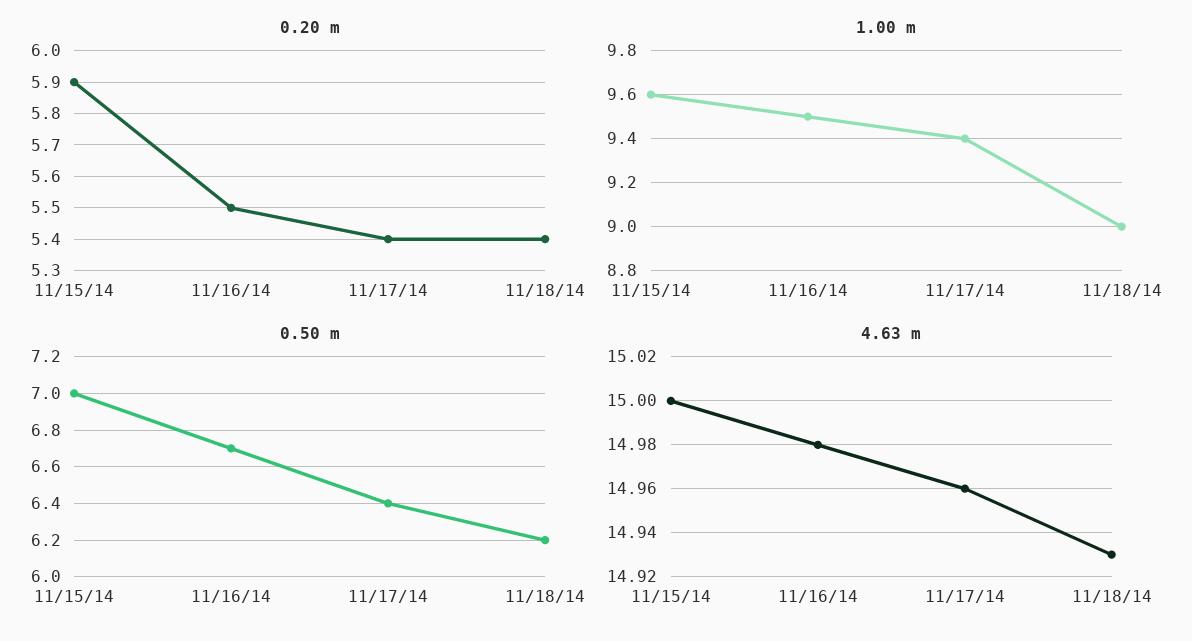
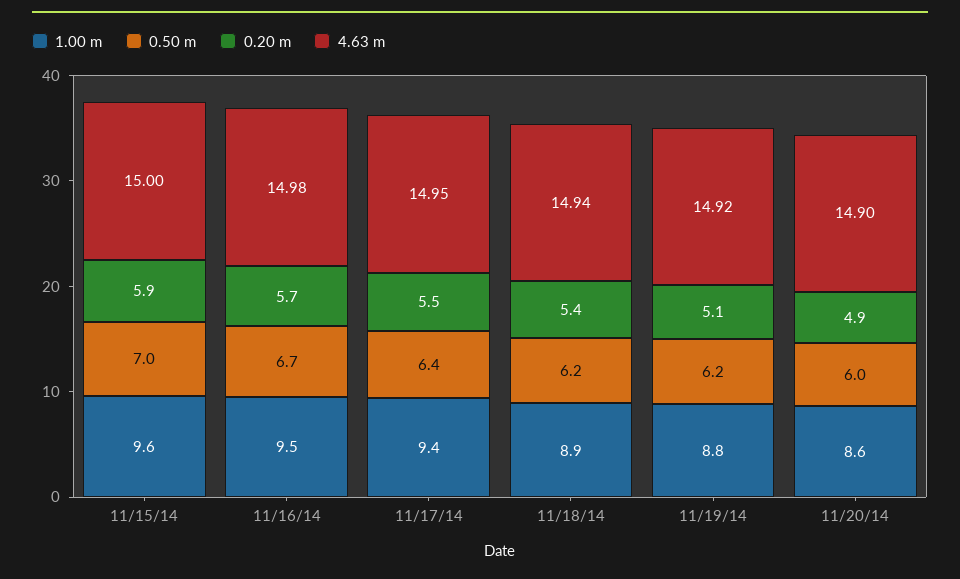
0.20 m, 11/16/14: 5.5 -> 5.7
0.20 m, 11/17/14: 5.4 -> 5.5
1.00 m, 11/18/14: 9 -> 8.9
4.63 m, 11/17/14: 14.96 -> 14.95
4.63 m, 11/18/14: 14.93 -> 14.94
1.00 m, 11/19/14: none -> 8.8
0.50 m, 11/19/14: none -> 6.2
0.20 m, 11/19/14: none -> 5.1
4.63 m, 11/19/14: none -> 14.92
1.00 m, 11/20/14: none -> 8.6
0.50 m, 11/20/14: none -> 6
0.20 m, 11/20/14: none -> 4.9
4.63 m, 11/20/14: none -> 14.9

